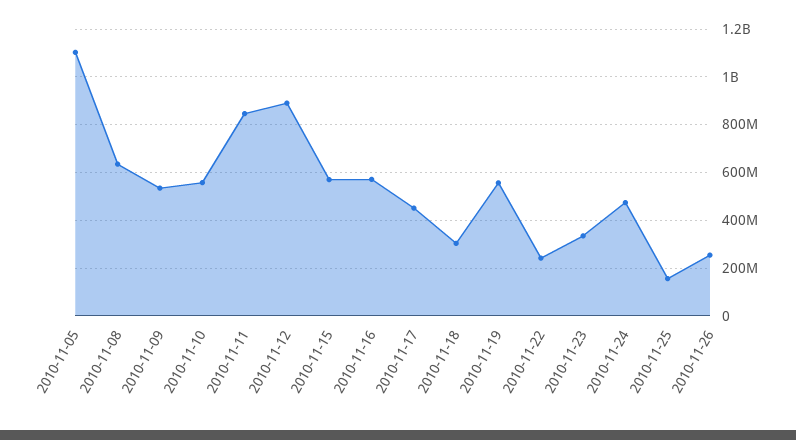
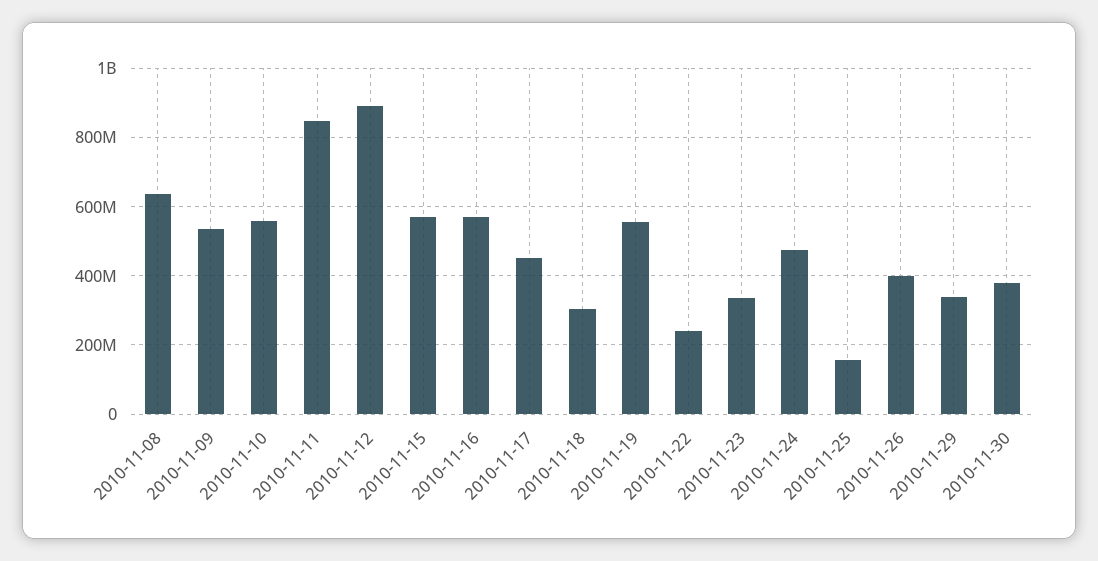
2010-11-05: 1100000000 -> none
2010-11-26: 250000000 -> 400000000
2010-11-29: none -> 340000000
2010-11-30: none -> 380000000

